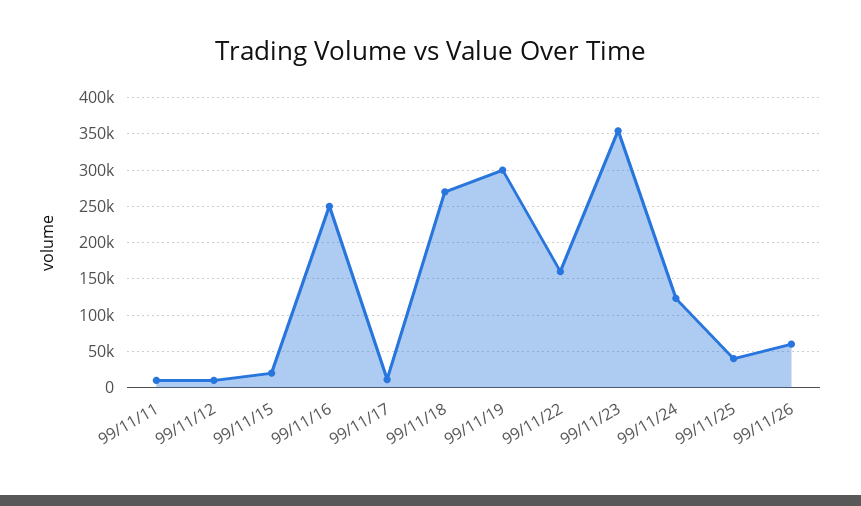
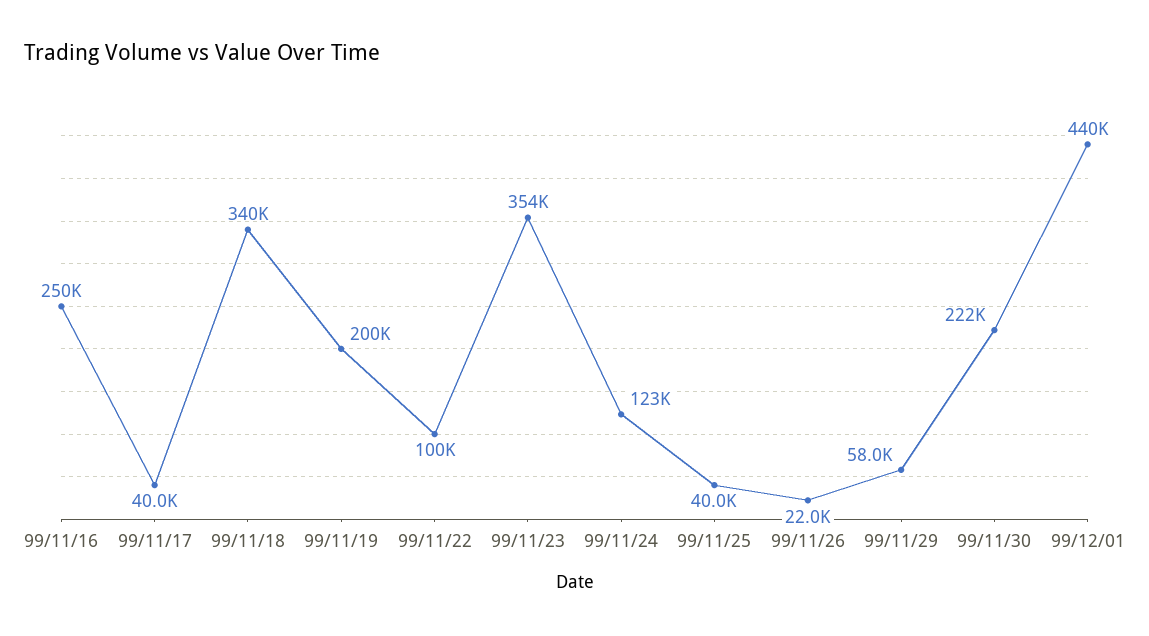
99/11/11: 10000 -> none
99/11/12: 10000 -> none
99/11/15: 20000 -> none
99/11/17: 10000 -> 40000
99/11/18: 270000 -> 340000
99/11/19: 300000 -> 200000
99/11/22: 160000 -> 100000
99/11/26: 60000 -> 22000
99/11/29: none -> 58000
99/11/30: none -> 222000
99/12/01: none -> 440000

